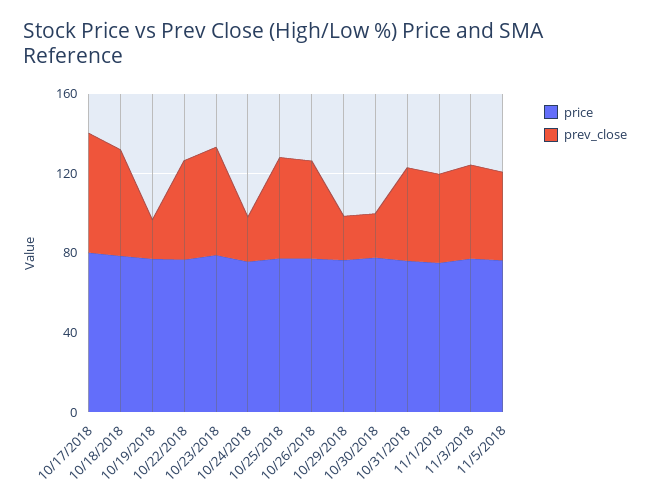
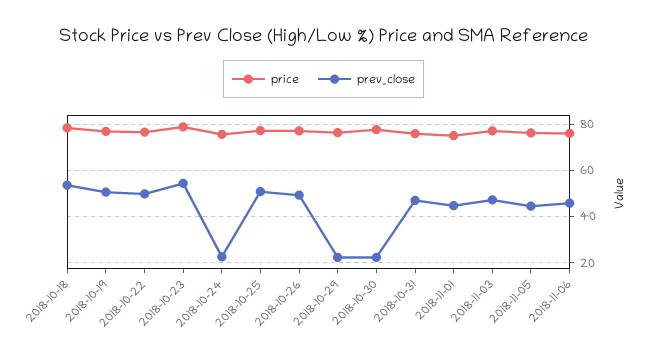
price, 10/17/2018: 80 -> none
prev_close, 10/17/2018: 60 -> none
prev_close, 10/19/2018: 20 -> 50
price, 2018-11-06: none -> 75
prev_close, 2018-11-06: none -> 45

